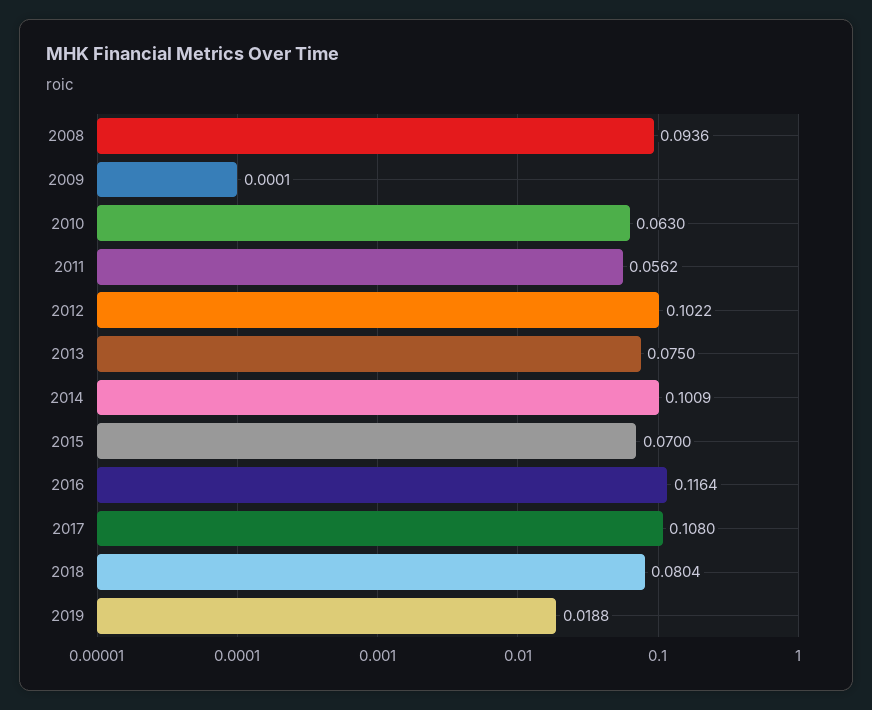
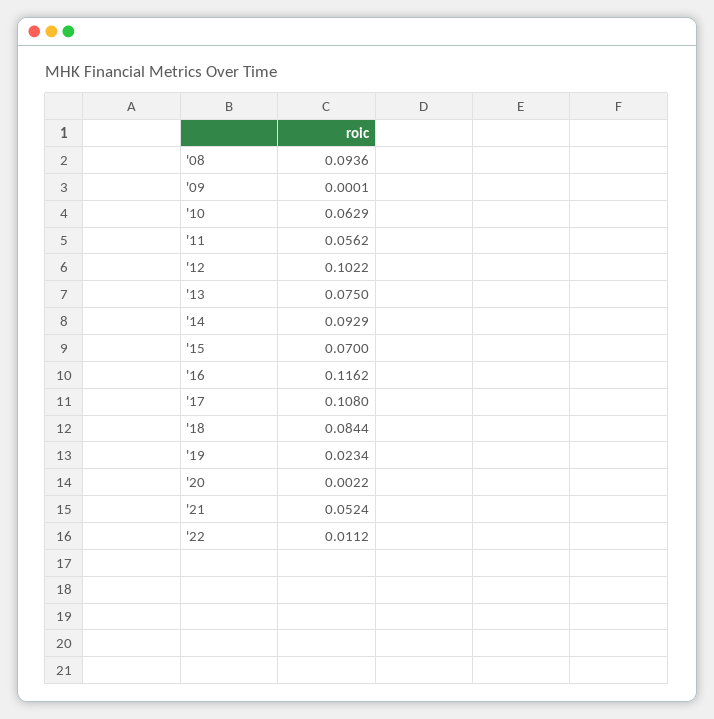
2010: 0.063 -> 0.0629
2014: 0.1009 -> 0.0929
2016: 0.1164 -> 0.1162
2018: 0.0804 -> 0.0844
2019: 0.0188 -> 0.0234
'20: none -> 0.0022
'21: none -> 0.0524
'22: none -> 0.0112

